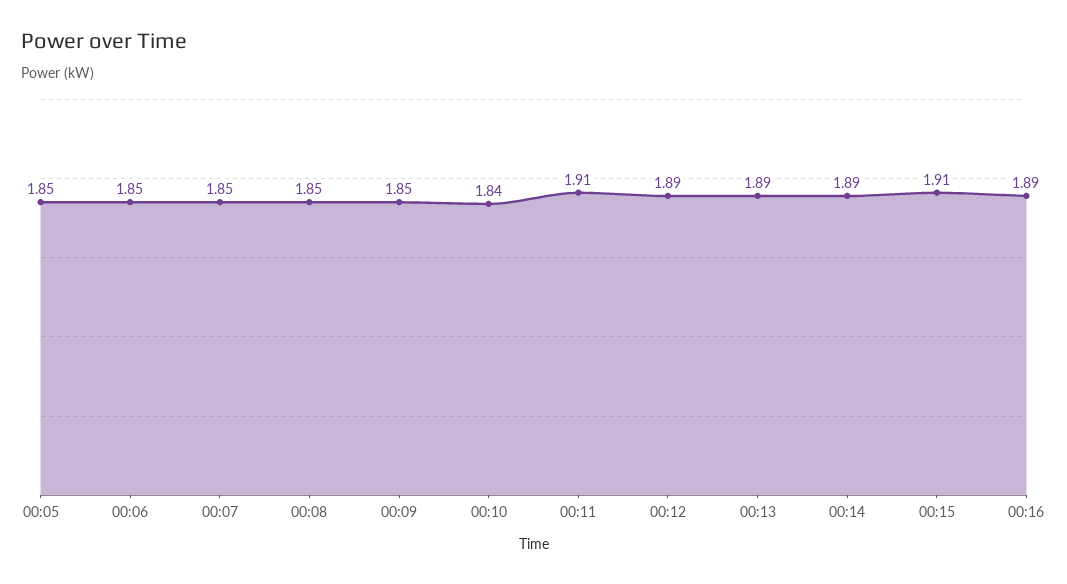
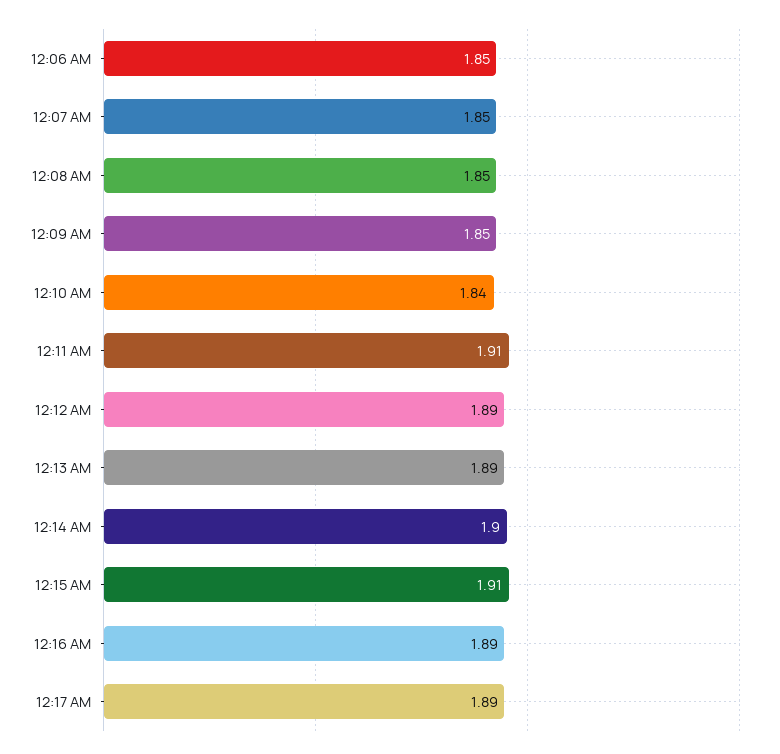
00:05: 1.85 -> none
00:14: 1.89 -> 1.9
12:17 AM: none -> 1.89

